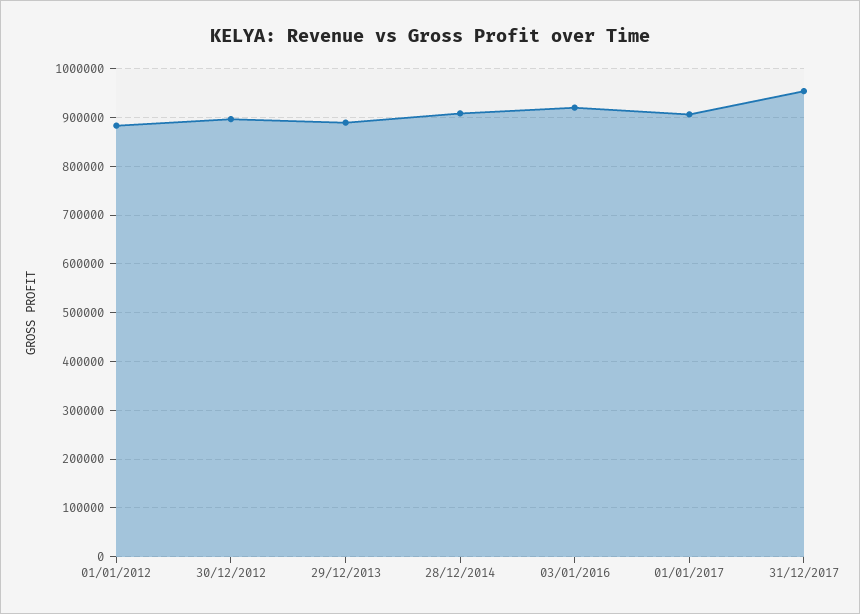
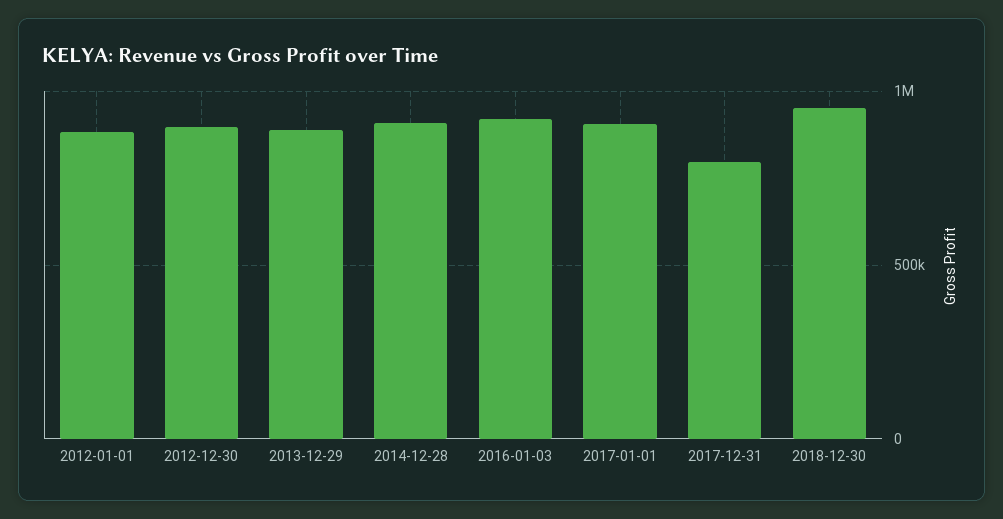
31/12/2017: 960000 -> 800000
2018-12-30: none -> 950000

